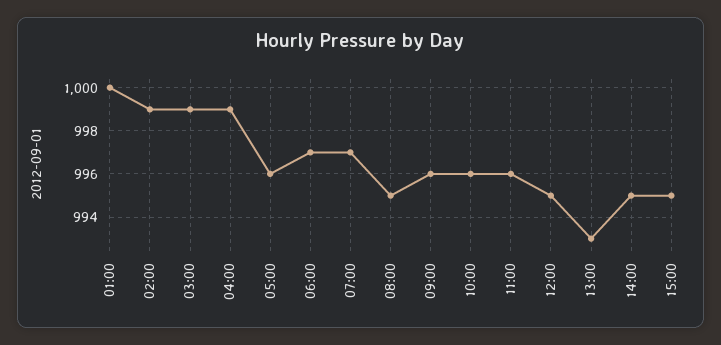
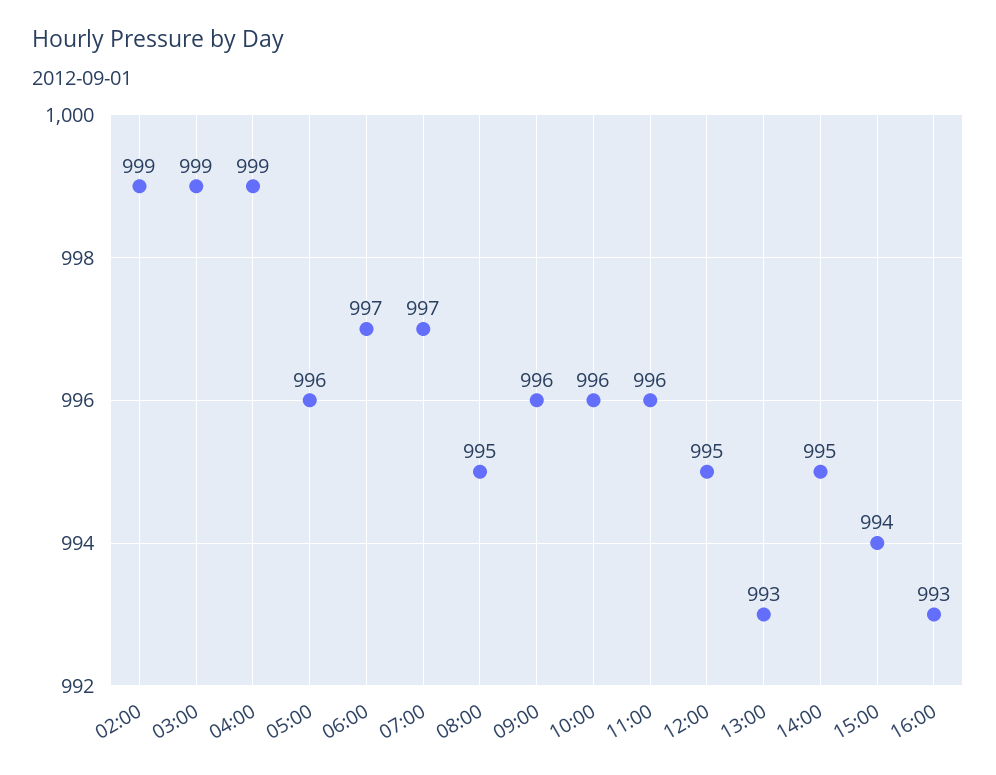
01:00: 1000 -> none
15:00: 995 -> 994
16:00: none -> 993

